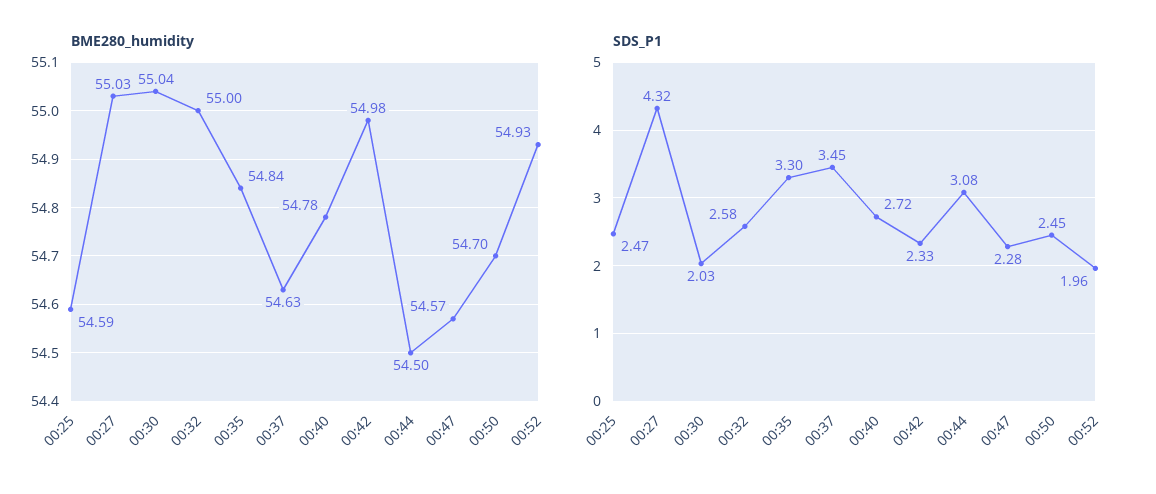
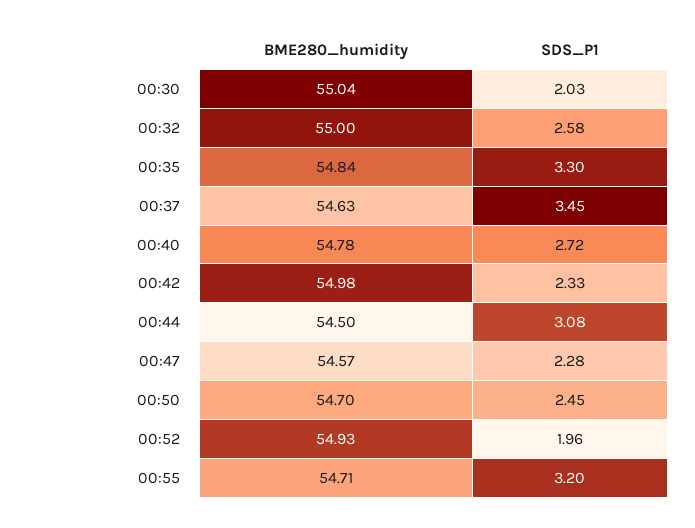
BME280_humidity, 00:25: 54.59 -> none
BME280_humidity, 00:27: 55.03 -> none
SDS_P1, 00:25: 2.47 -> none
SDS_P1, 00:27: 4.32 -> none
BME280_humidity, 00:55: none -> 54.71
SDS_P1, 00:55: none -> 3.2

